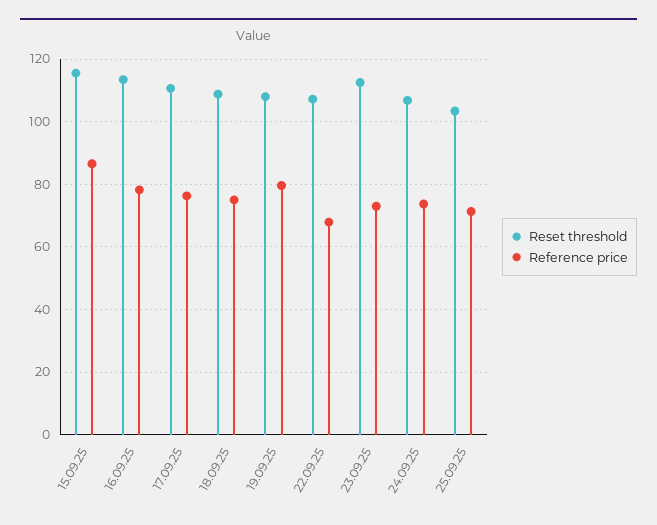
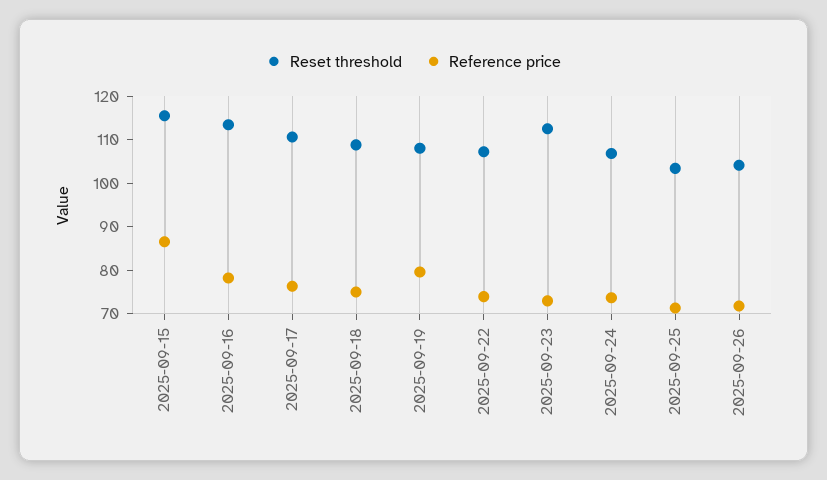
Reference price, 22.09.25: 68 -> 74
Reset threshold, 2025-09-26: none -> 104
Reference price, 2025-09-26: none -> 72

